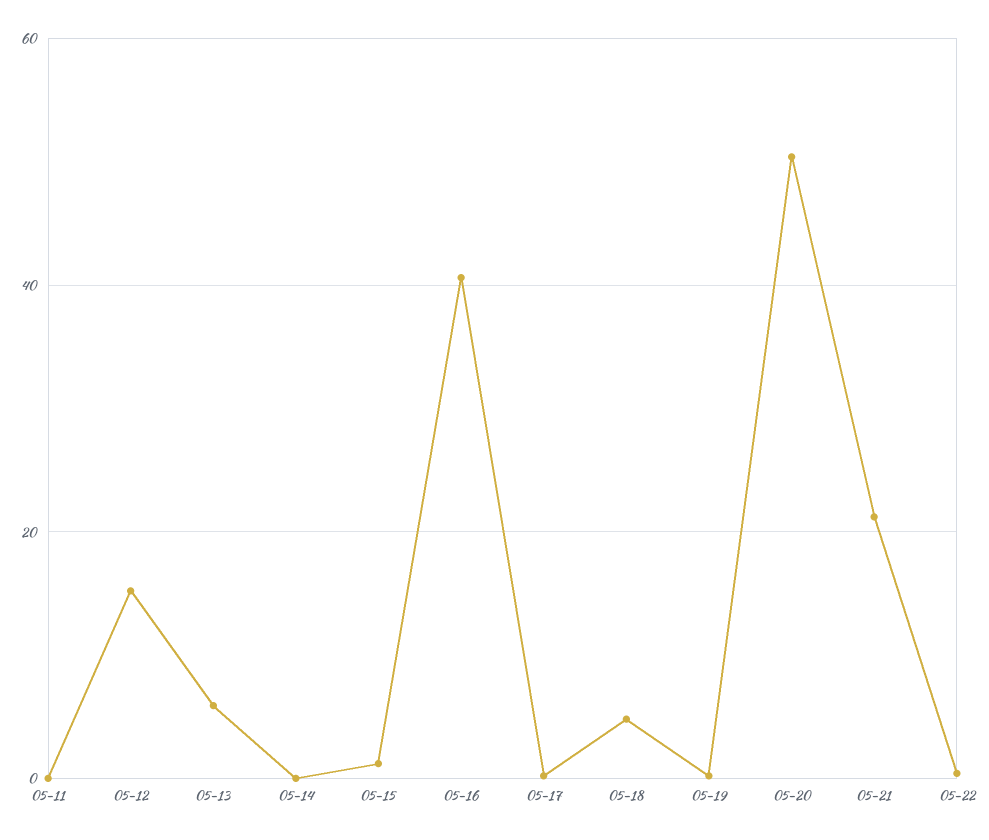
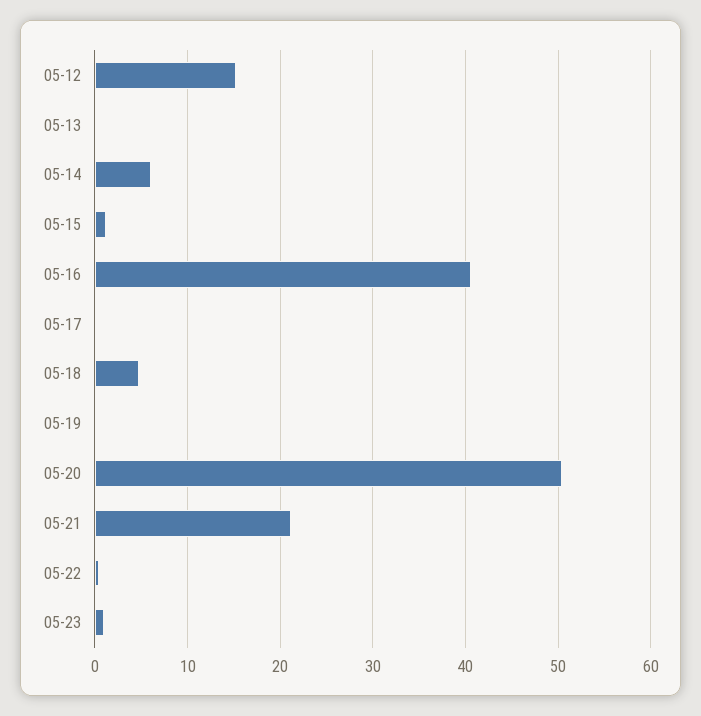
05-11: 0 -> none
05-13: 6 -> 0
05-14: 0 -> 6
05-23: none -> 1

